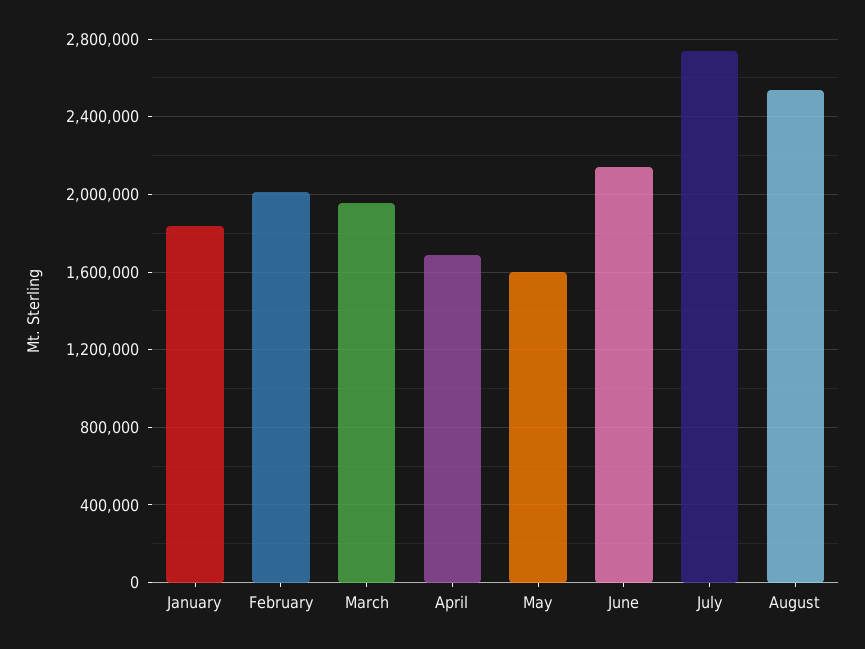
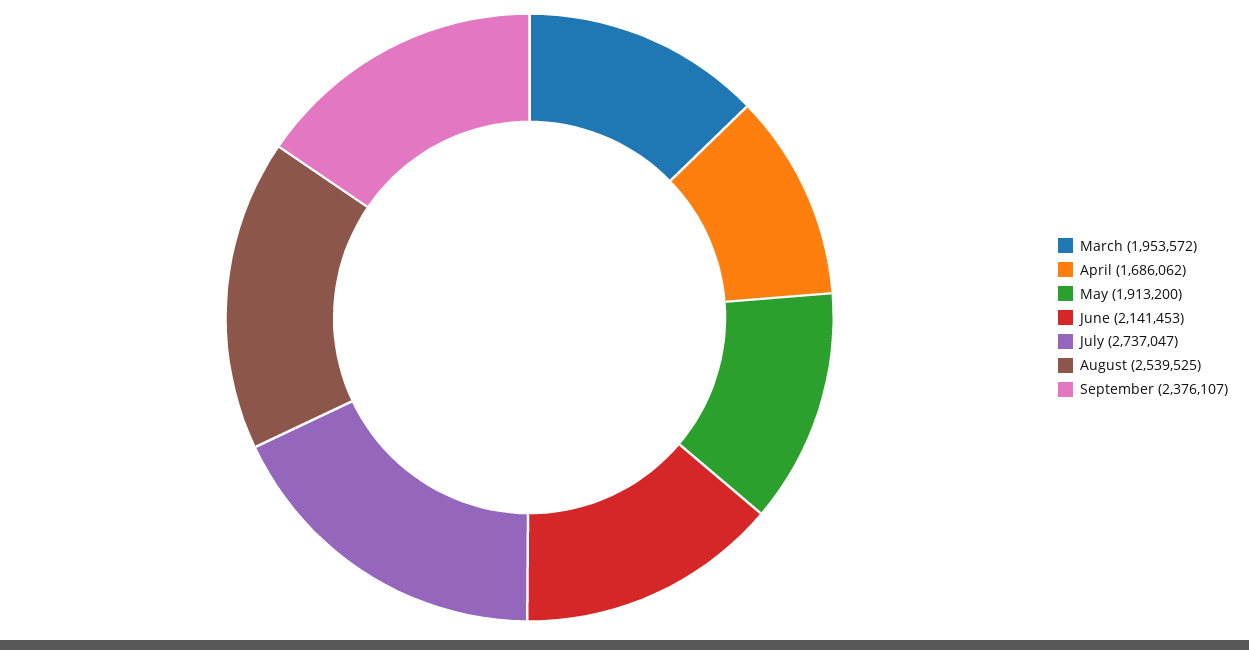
January: 1850000 -> none
February: 2000000 -> none
May: 1600000 -> 1913200
September: none -> 2376107

